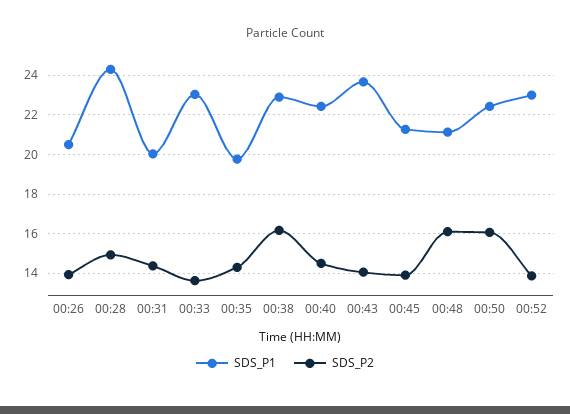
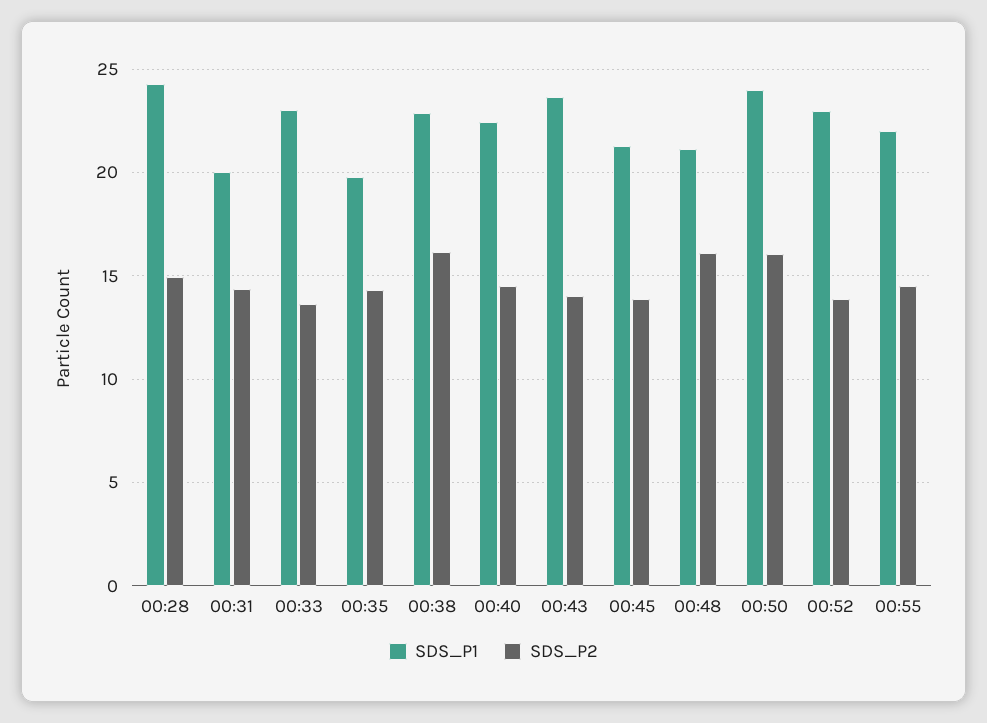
SDS_P1, 00:26: 20.5 -> none
SDS_P2, 00:26: 14 -> none
SDS_P1, 00:50: 22.5 -> 24
SDS_P1, 00:55: none -> 22
SDS_P2, 00:55: none -> 14.5

